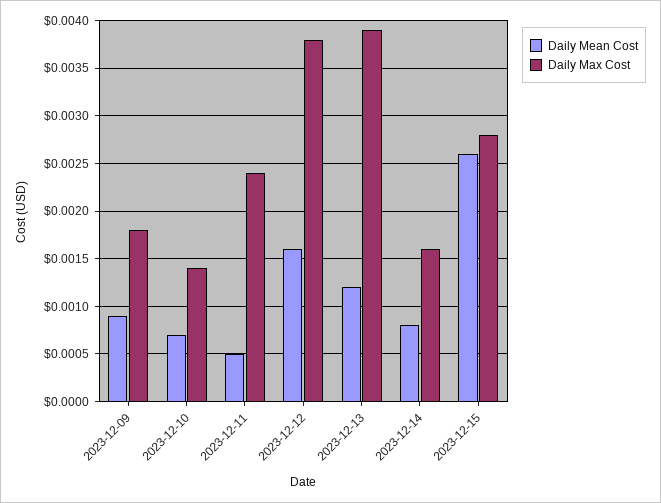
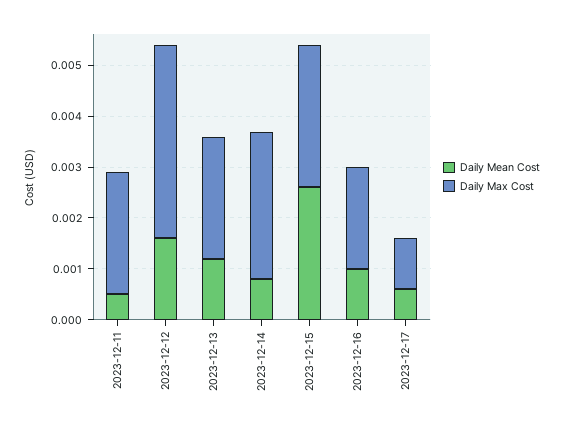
Daily Mean Cost, 2023-12-09: 0.0009 -> none
Daily Max Cost, 2023-12-09: 0.0018 -> none
Daily Mean Cost, 2023-12-10: 0.0007 -> none
Daily Max Cost, 2023-12-10: 0.0014 -> none
Daily Max Cost, 2023-12-13: 0.0039 -> 0.0025
Daily Max Cost, 2023-12-14: 0.0016 -> 0.003
Daily Mean Cost, 2023-12-16: none -> 0.001
Daily Max Cost, 2023-12-16: none -> 0.002
Daily Mean Cost, 2023-12-17: none -> 0.0005
Daily Max Cost, 2023-12-17: none -> 0.001

